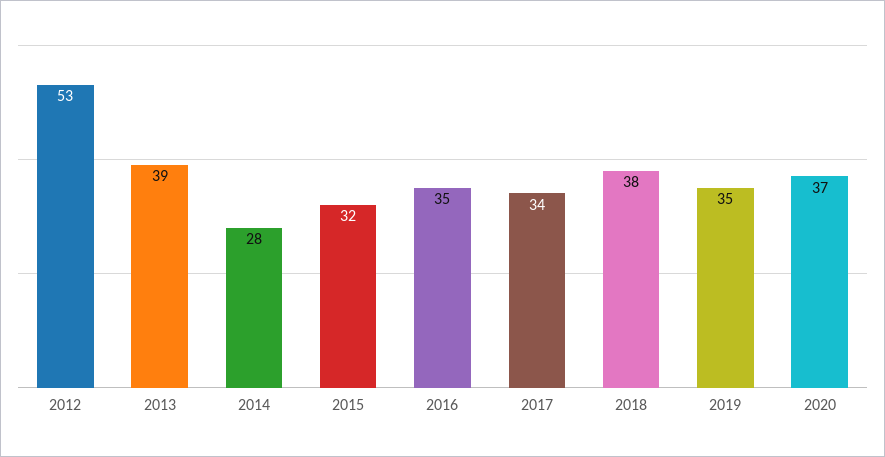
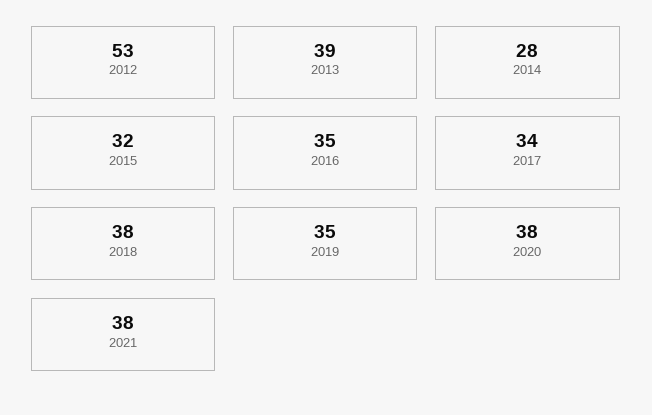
2020: 37 -> 38
2021: none -> 38

